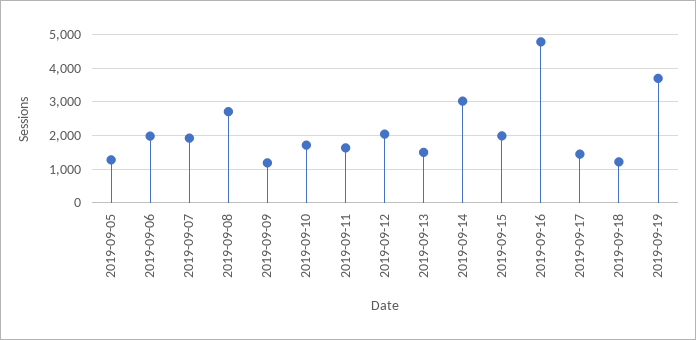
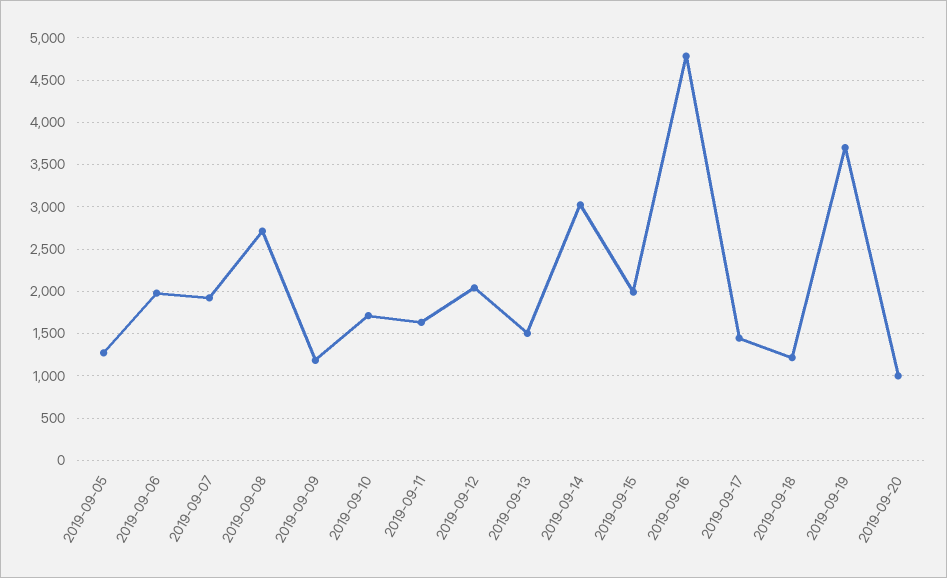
2019-09-20: none -> 1000

